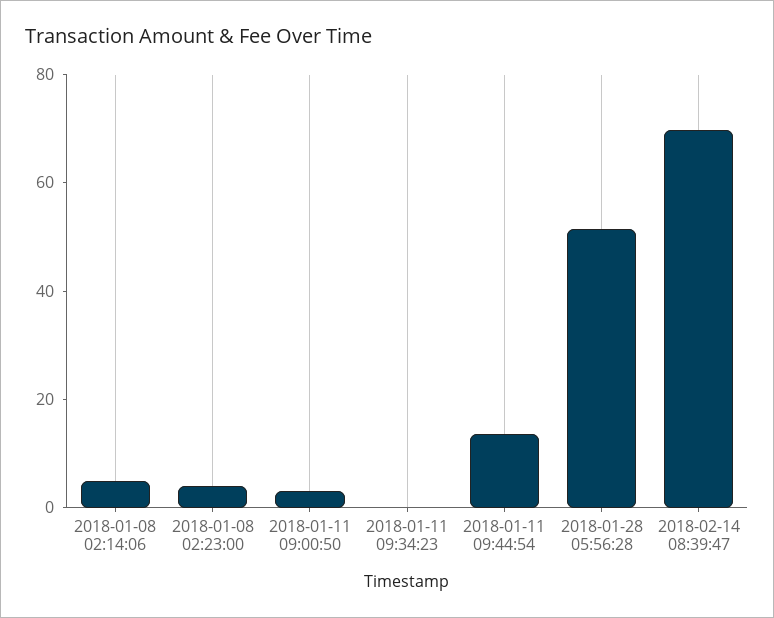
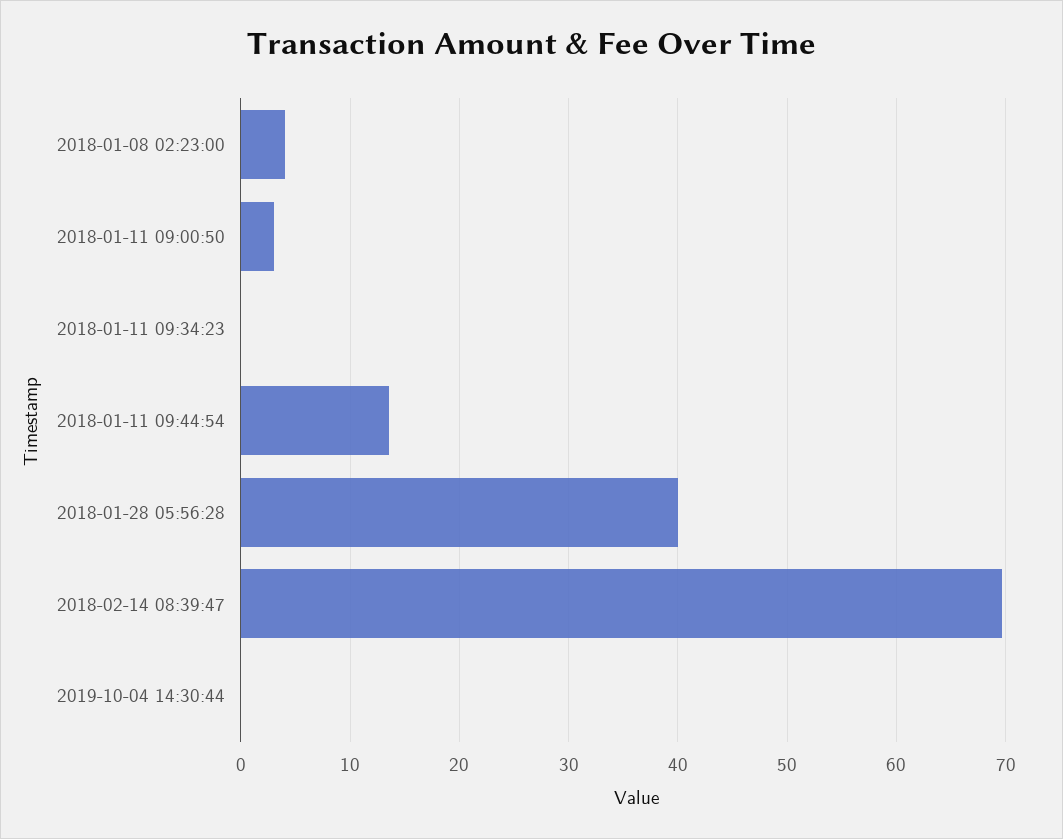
2018-01-08 02:14:06: 5 -> none
2018-01-28 05:56:28: 50 -> 40
2019-10-04 14:30:44: none -> 0

